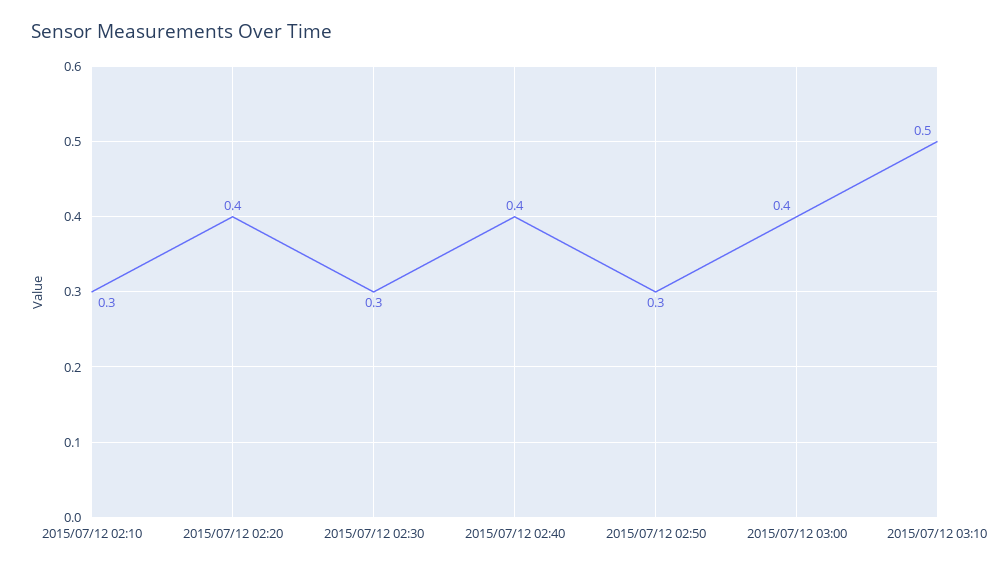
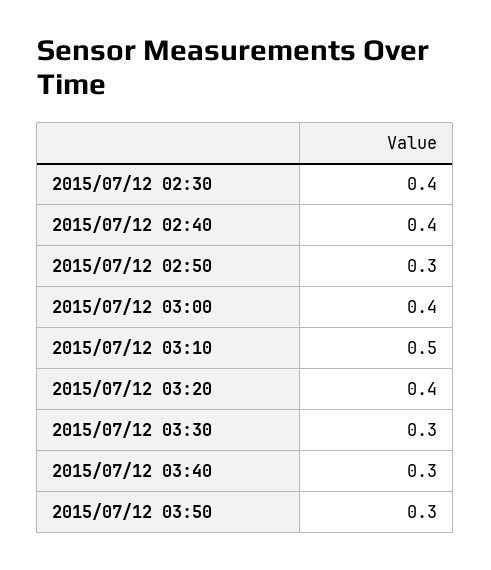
2015/07/12 02:10: 0.3 -> none
2015/07/12 02:20: 0.4 -> none
2015/07/12 02:30: 0.3 -> 0.4
2015/07/12 03:20: none -> 0.4
2015/07/12 03:30: none -> 0.3
2015/07/12 03:40: none -> 0.3
2015/07/12 03:50: none -> 0.3

